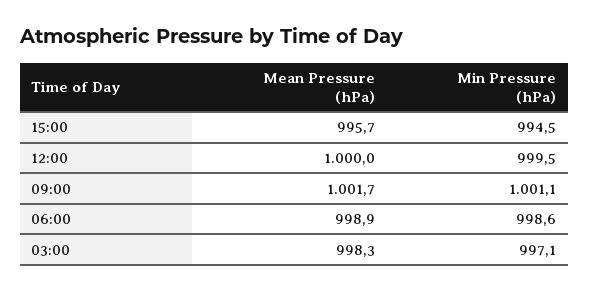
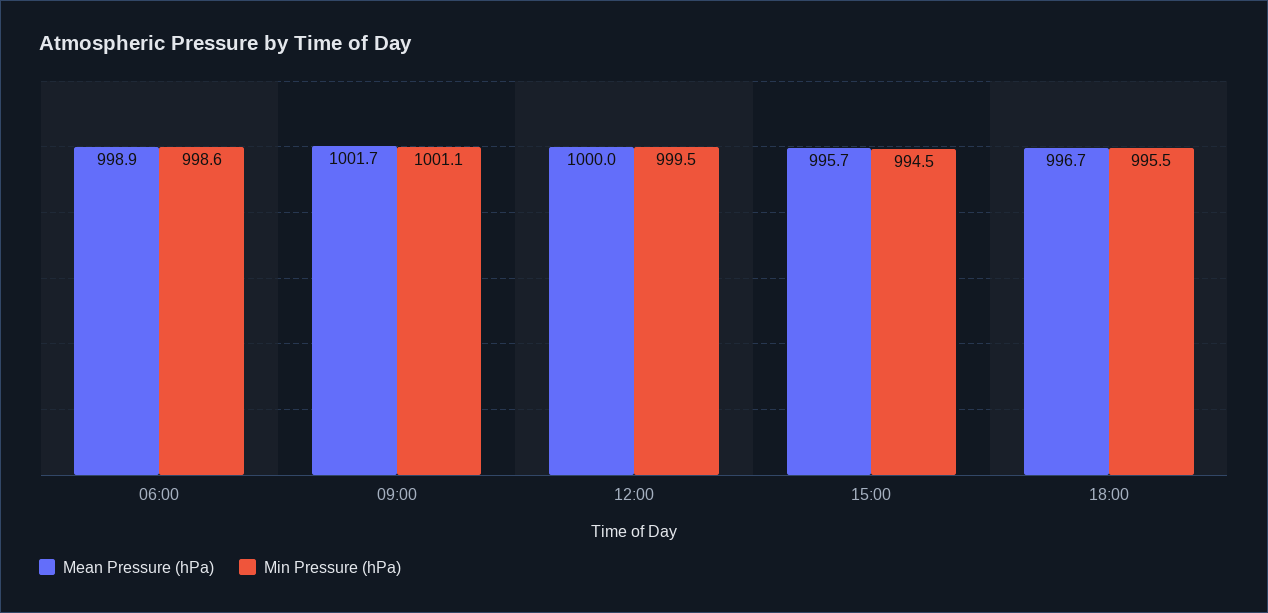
Mean Pressure (hPa), 03:00: 998.3 -> none
Min Pressure (hPa), 03:00: 997.1 -> none
Mean Pressure (hPa), 18:00: none -> 996.7
Min Pressure (hPa), 18:00: none -> 995.5

